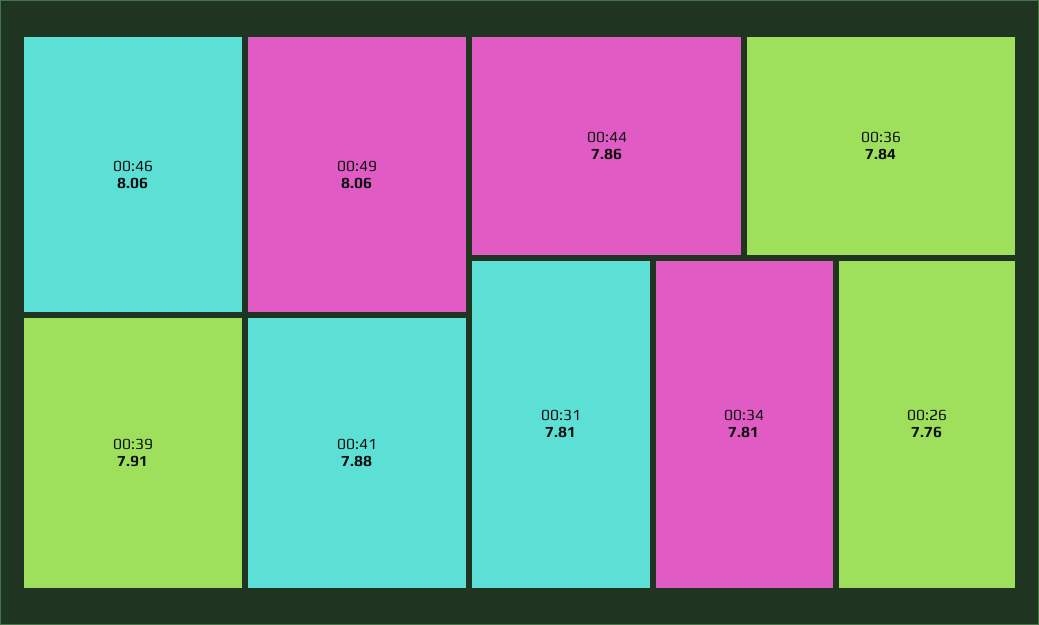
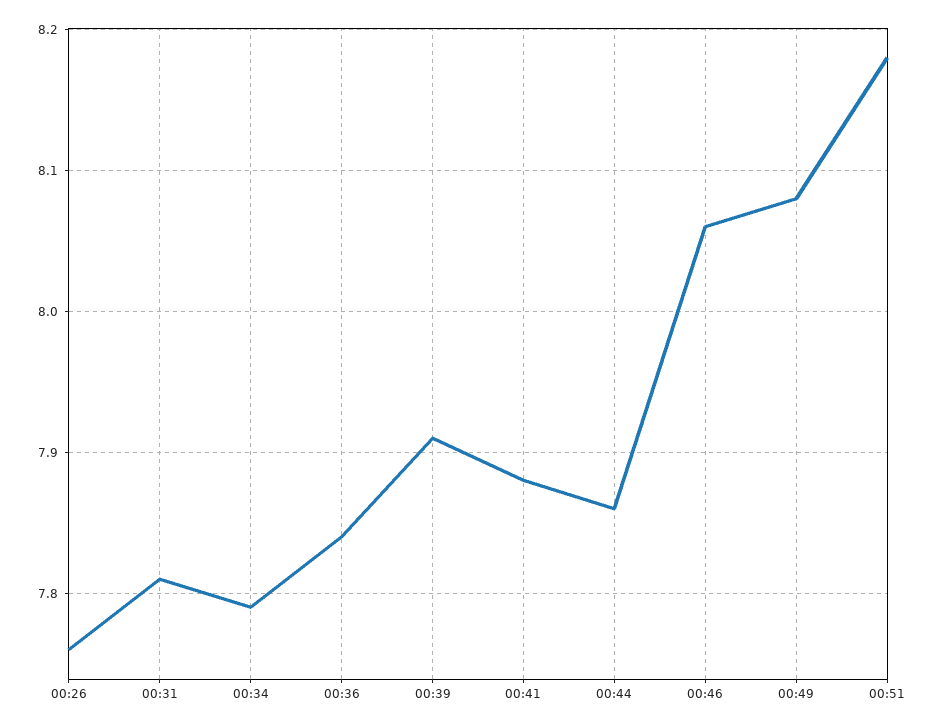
00:49: 8.06 -> 8.08
00:34: 7.81 -> 7.79
00:51: none -> 8.18

